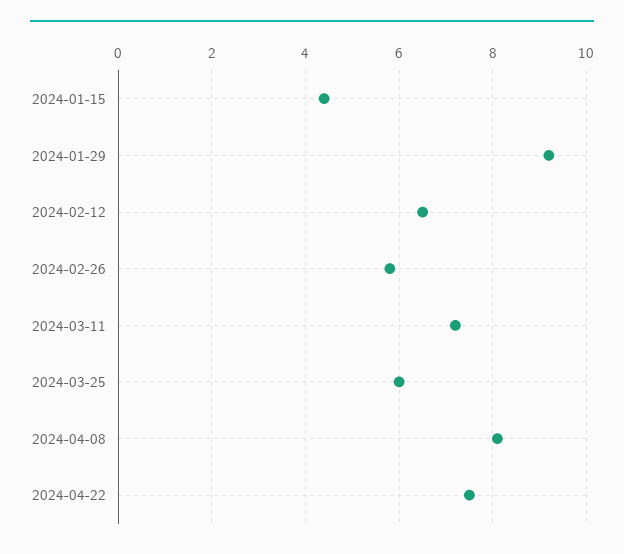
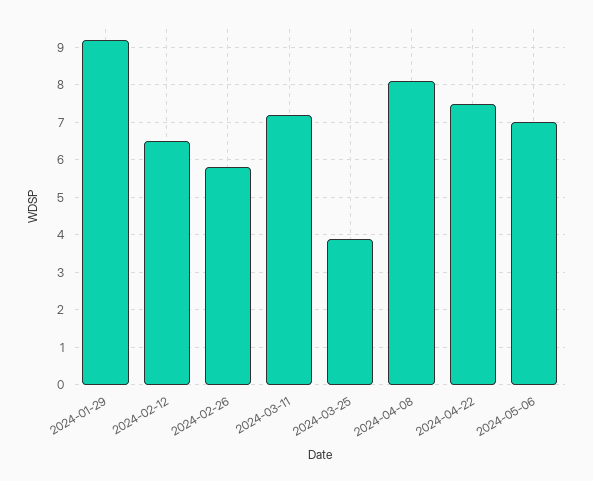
2024-01-15: 4.5 -> none
2024-03-25: 6 -> 4
2024-05-06: none -> 7

